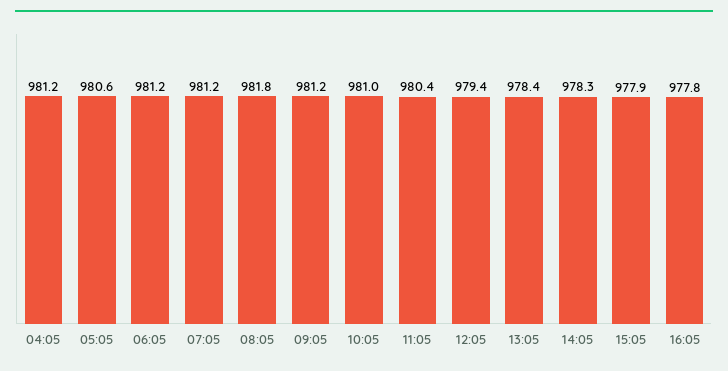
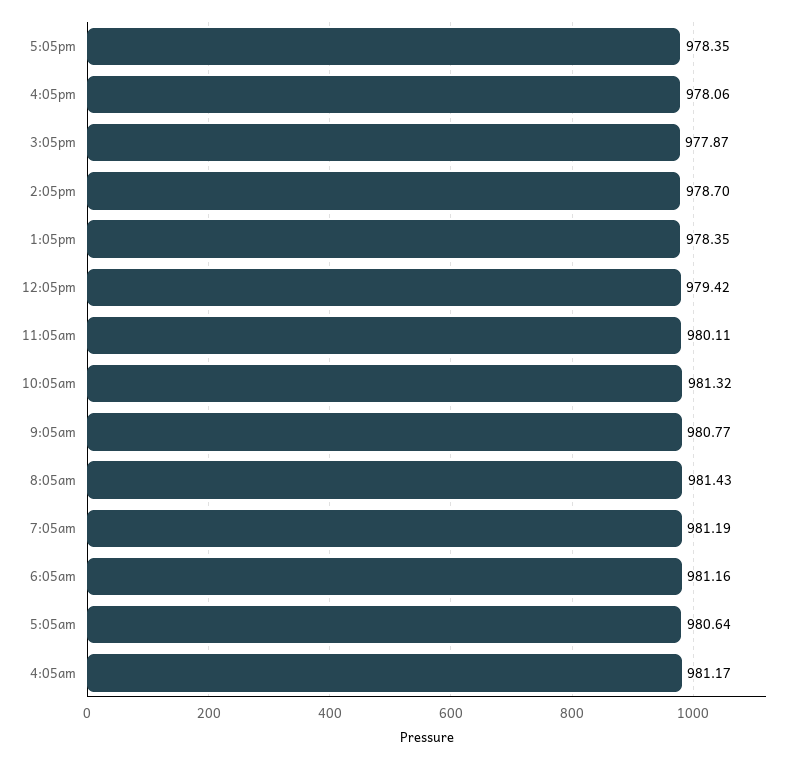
08:05: 981.8 -> 981.43
09:05: 981.2 -> 980.77
10:05: 981 -> 981.32
11:05: 980.4 -> 980.11
14:05: 978.3 -> 978.7
16:05: 977.8 -> 978.06
5:05pm: none -> 978.35

